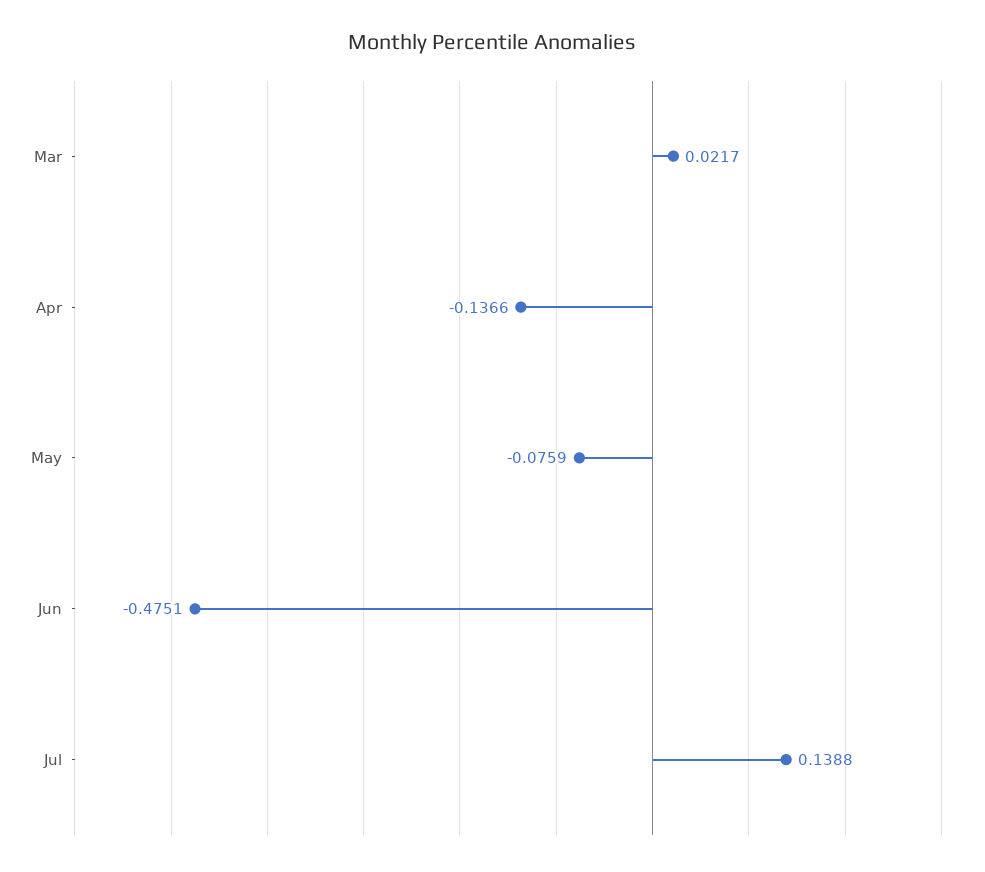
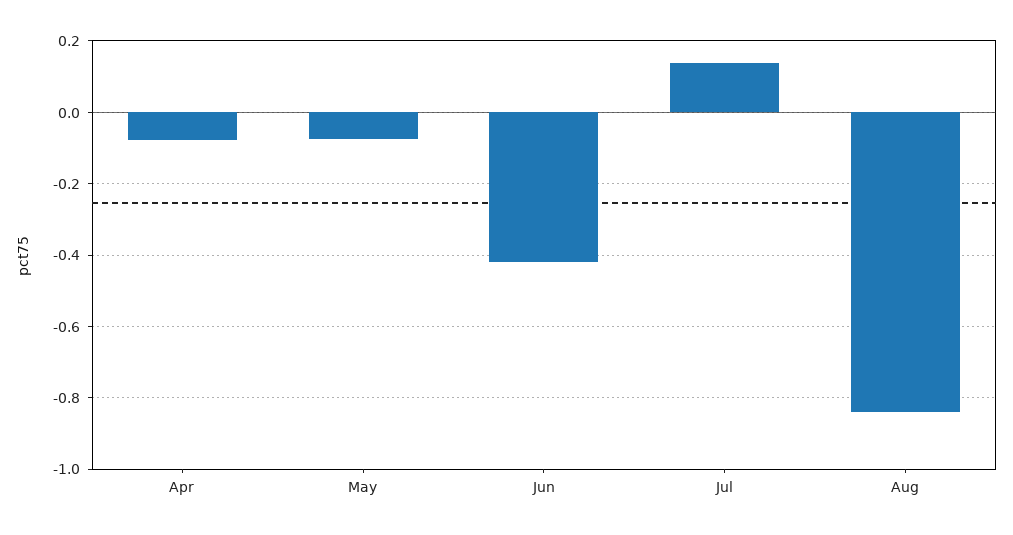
Mar: 0.0217 -> none
Apr: -0.1366 -> -0.08
Jun: -0.4751 -> -0.42
Aug: none -> -0.84

